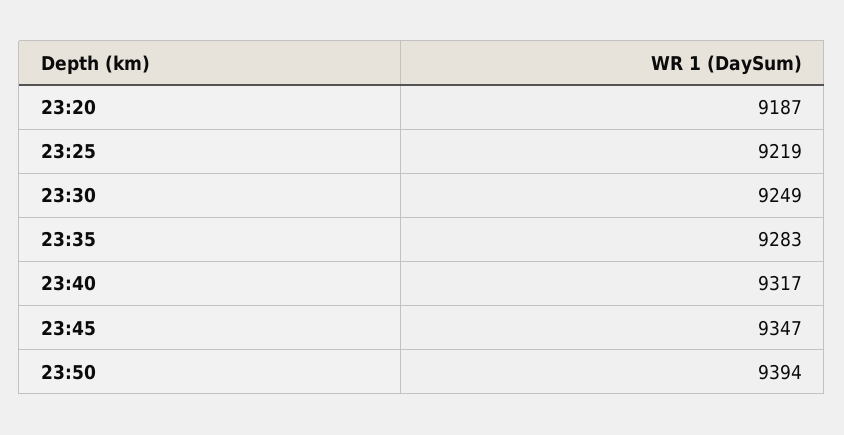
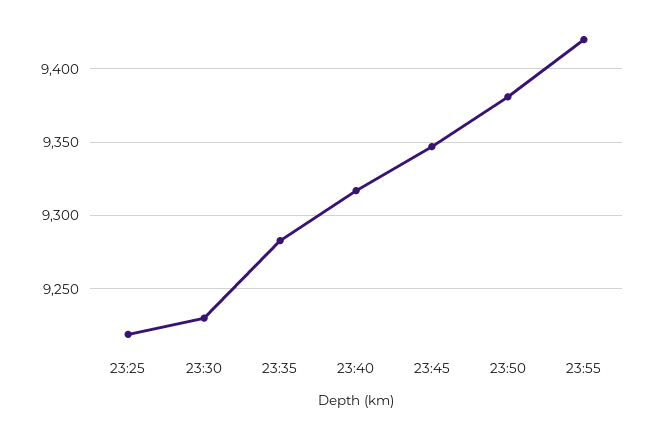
23:20: 9187 -> none
23:30: 9249 -> 9230
23:50: 9394 -> 9380
23:55: none -> 9420

